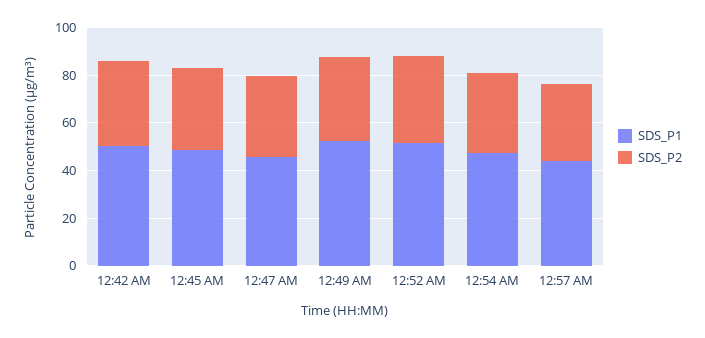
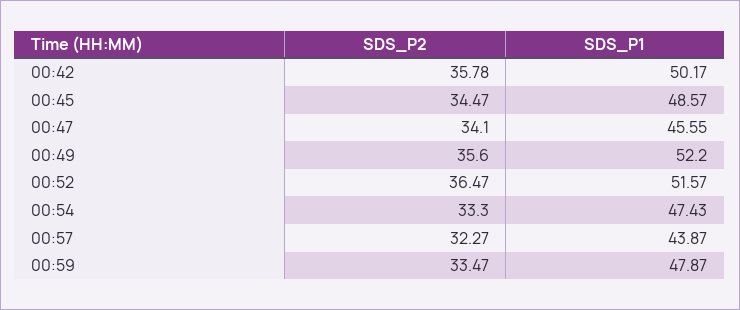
SDS_P2, 00:59: none -> 33.47
SDS_P1, 00:59: none -> 47.87

